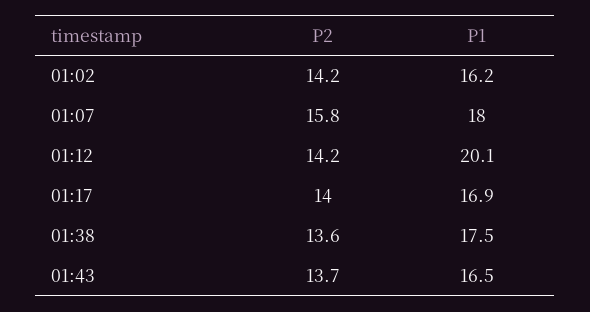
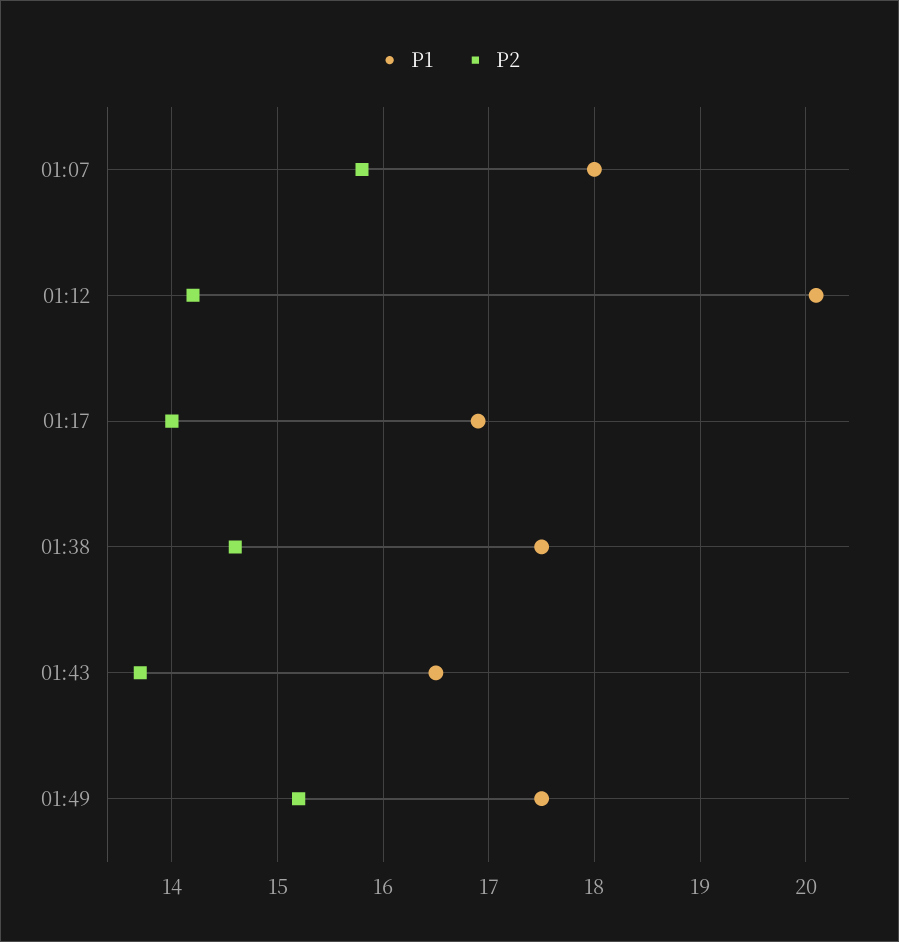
P2, 01:02: 14.2 -> none
P1, 01:02: 16.2 -> none
P2, 01:38: 13.6 -> 14.6
P1, 01:49: none -> 17.5
P2, 01:49: none -> 15.2

